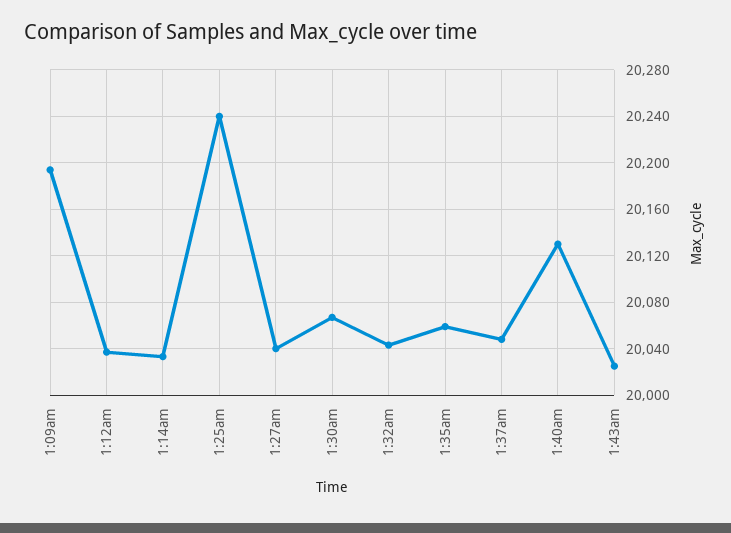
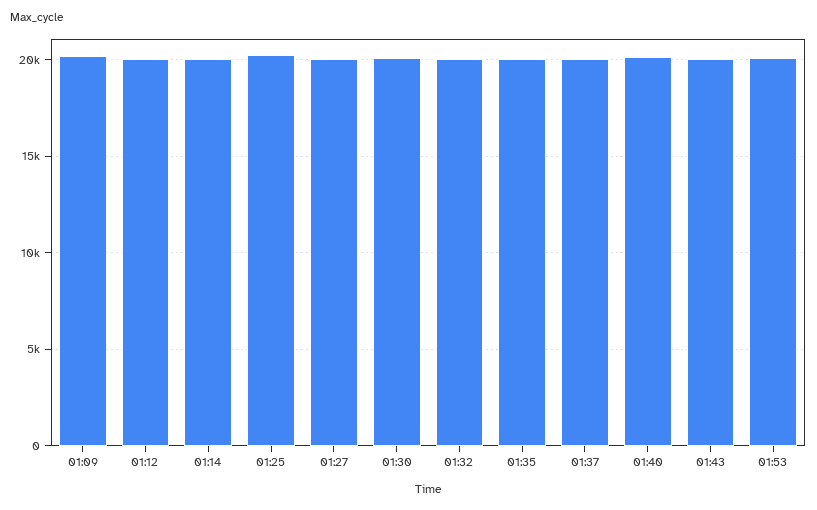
01:53: none -> 20000

